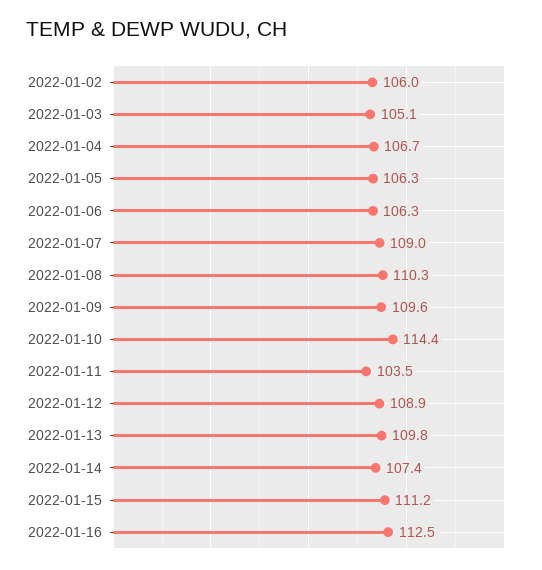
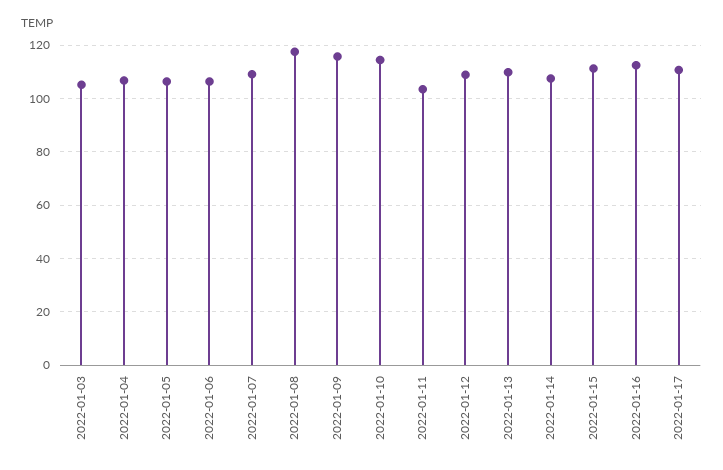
2022-01-02: 106 -> none
2022-01-08: 110.3 -> 117.5
2022-01-09: 109.6 -> 115
2022-01-17: none -> 110

